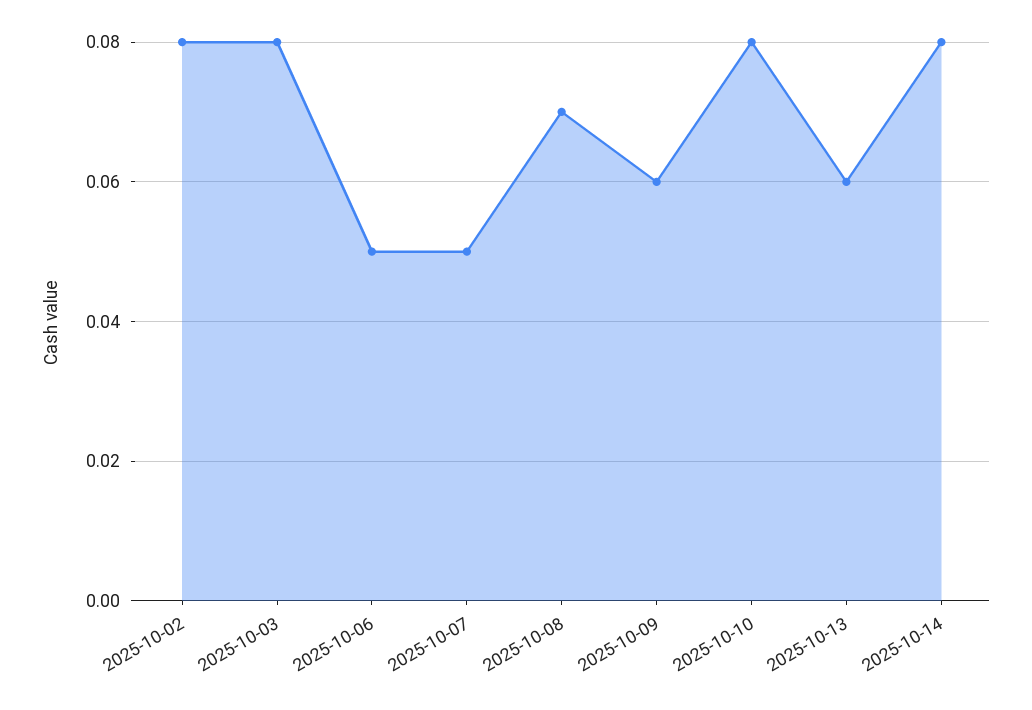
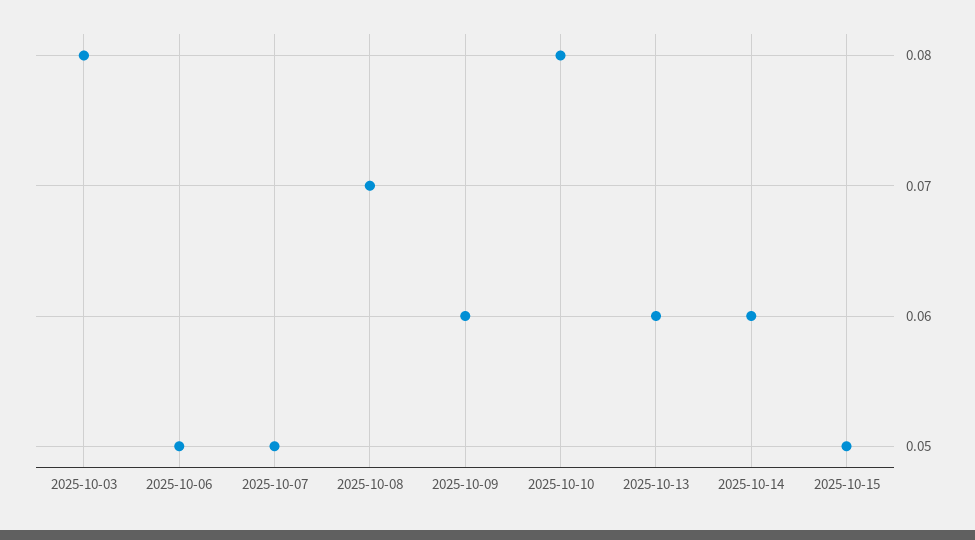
2025-10-02: 0.08 -> none
2025-10-14: 0.08 -> 0.06
2025-10-15: none -> 0.05

